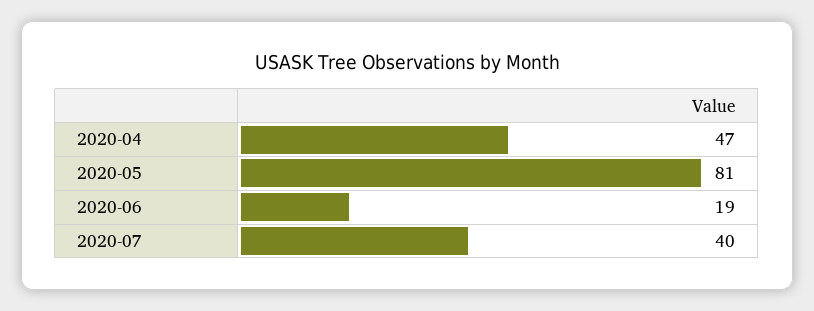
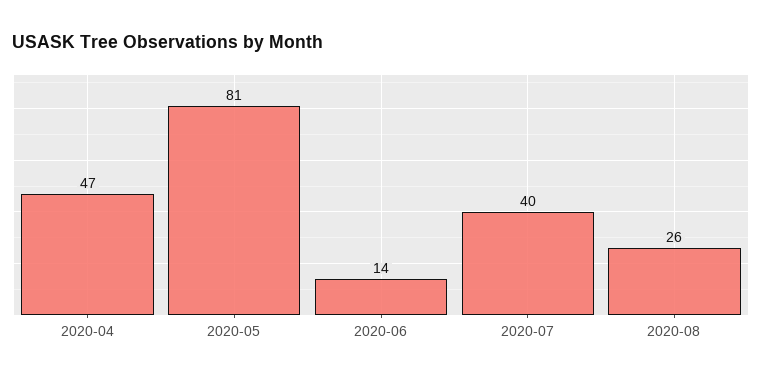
2020-06: 19 -> 14
2020-08: none -> 26

